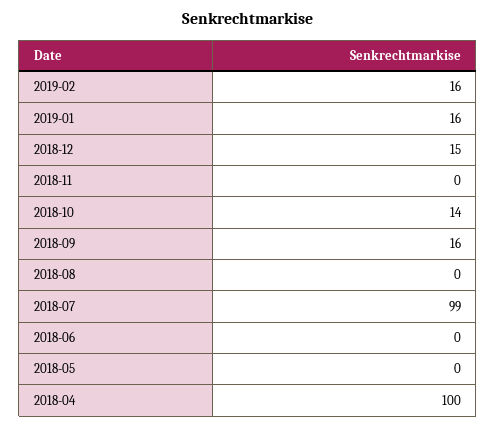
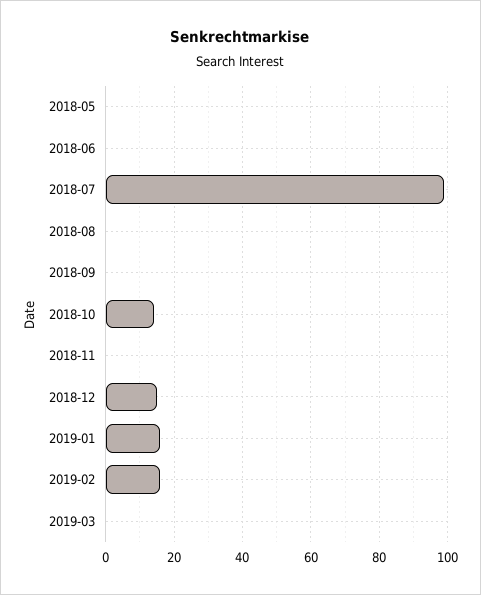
2018-09: 16 -> 0
2018-04: 100 -> none
2019-03: none -> 0

